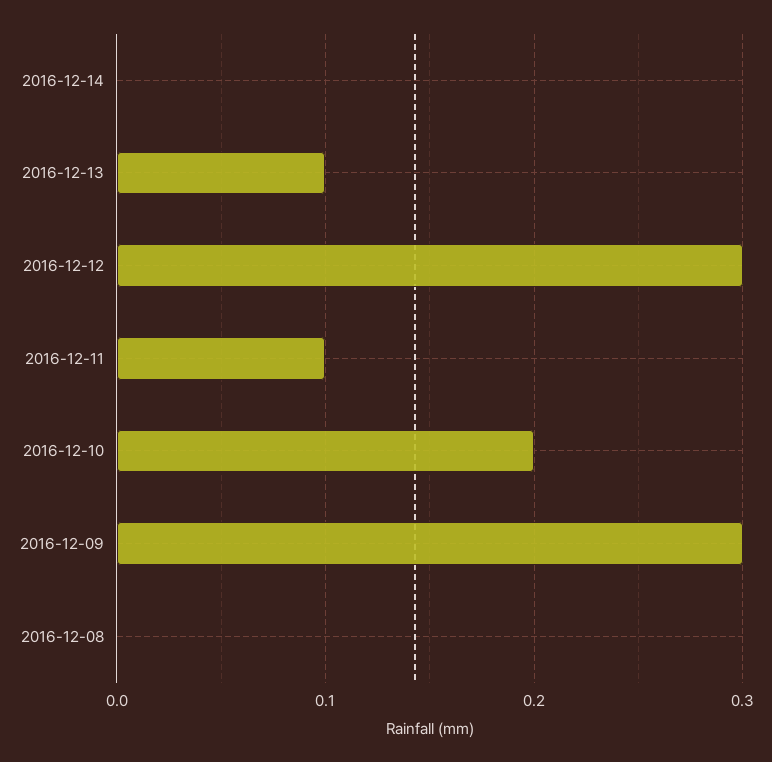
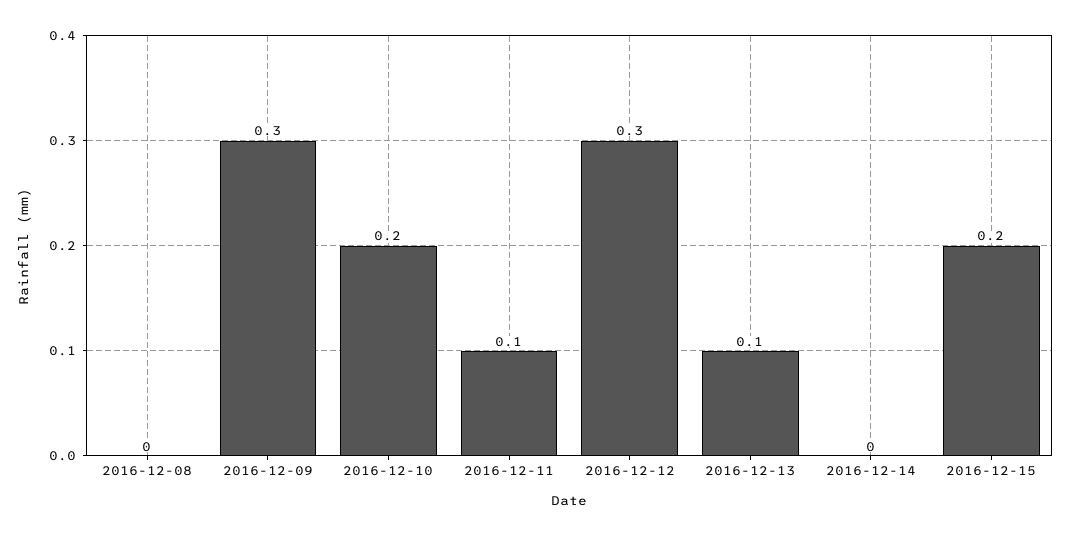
2016-12-15: none -> 0.2

